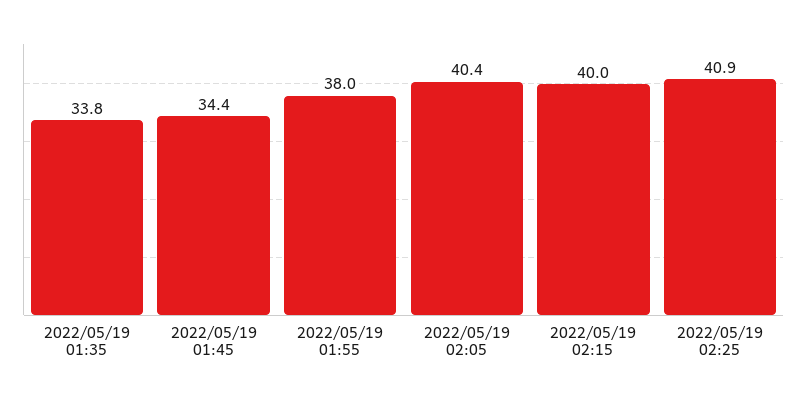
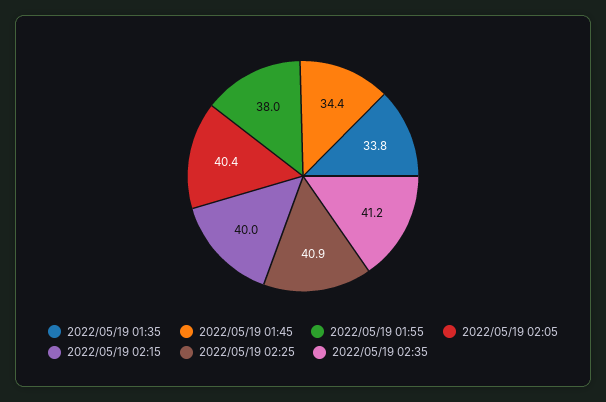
2022/05/19 02:35: none -> 41.2

